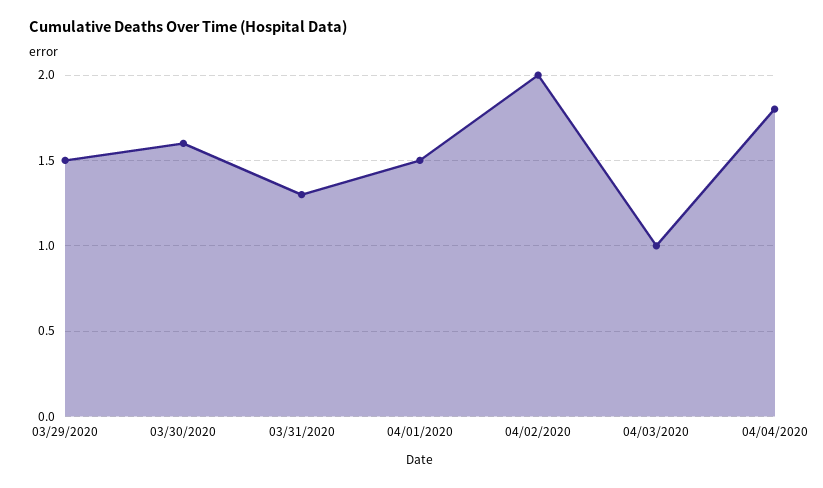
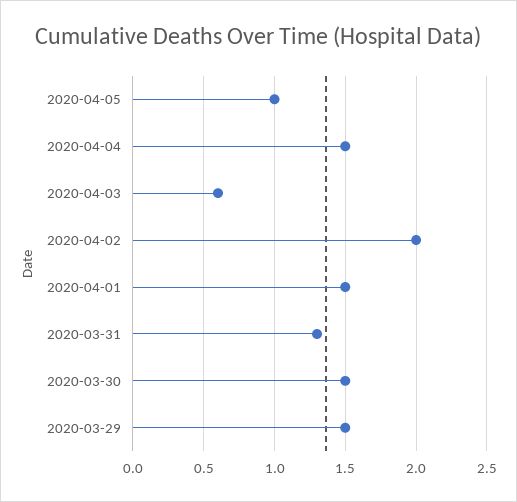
03/30/2020: 1.6 -> 1.5
04/03/2020: 1 -> 0.6
04/04/2020: 1.8 -> 1.5
2020-04-05: none -> 1

